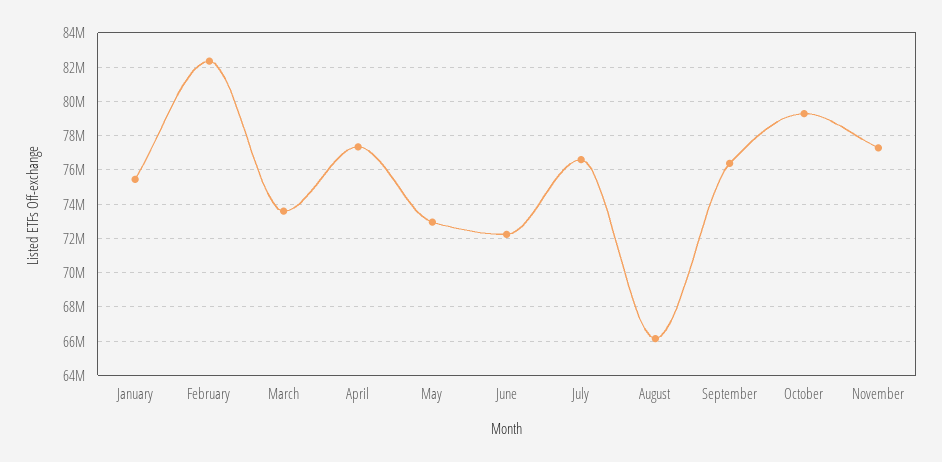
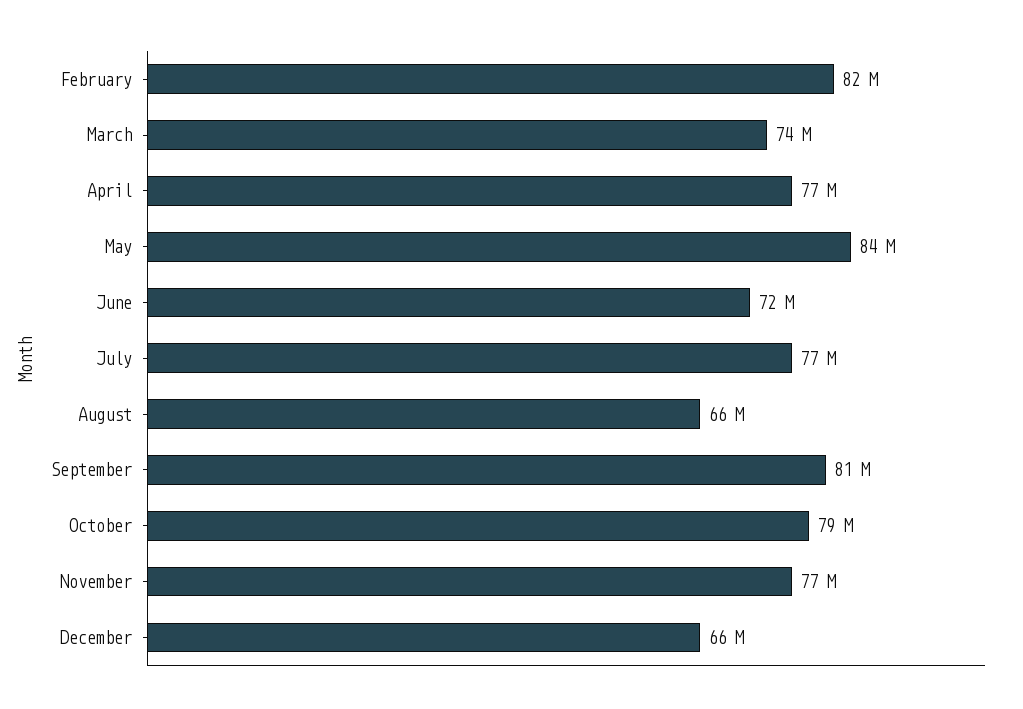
January: 75500000 -> none
May: 73000000 -> 84000000
September: 76500000 -> 81000000
December: none -> 66000000

